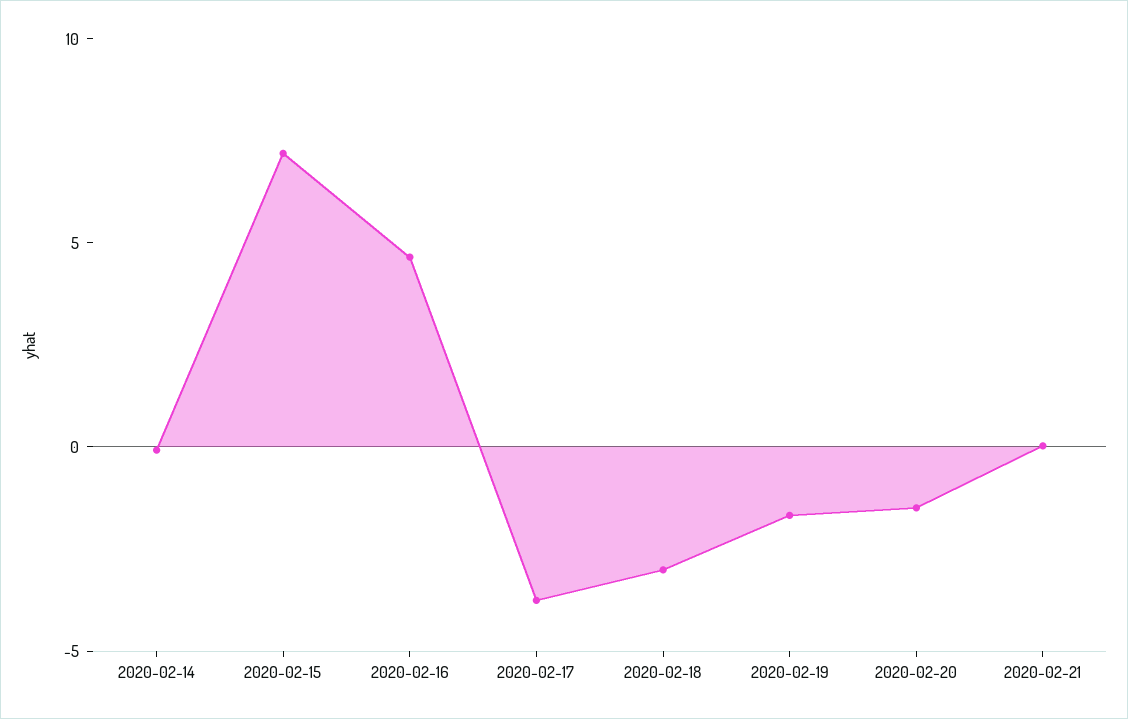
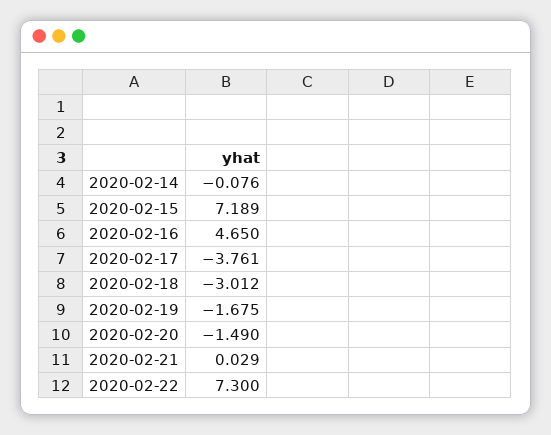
2020-02-22: none -> 7.3

